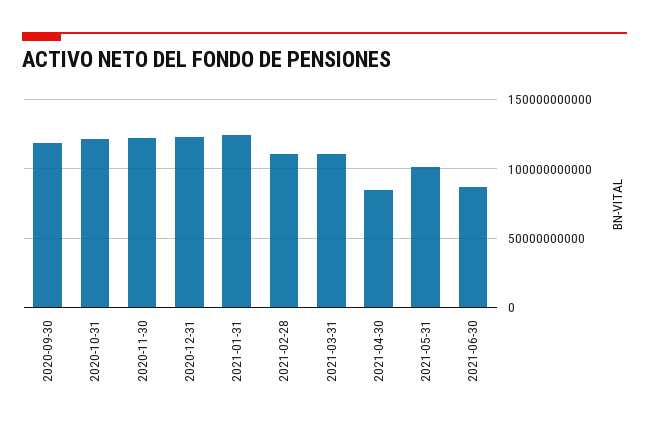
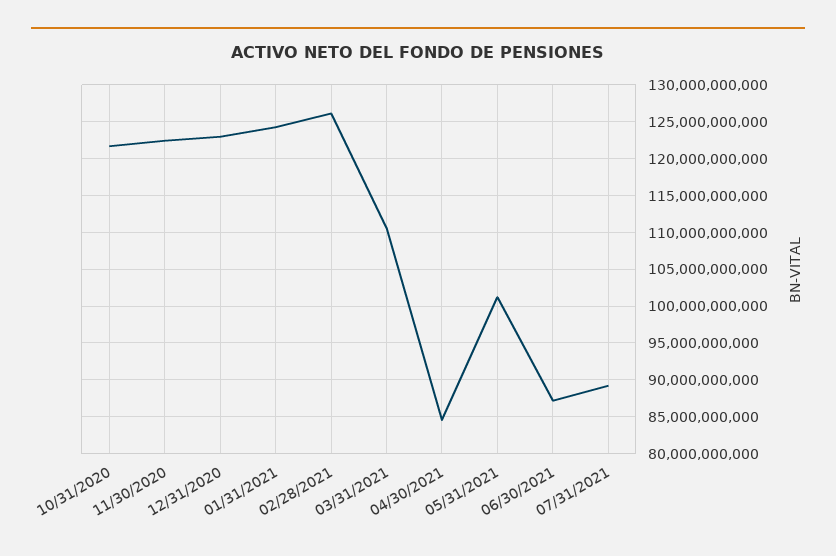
2020-09-30: 120000000000 -> none
2021-02-28: 110000000000 -> 126000000000
07/31/2021: none -> 89000000000

